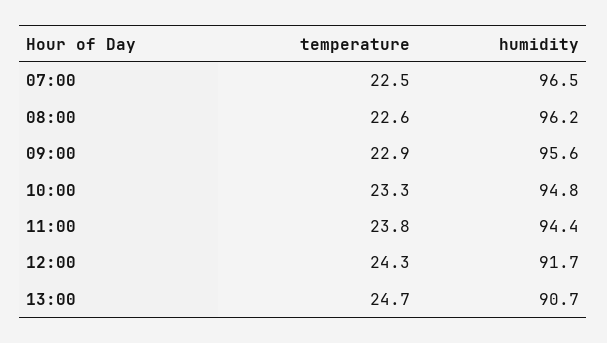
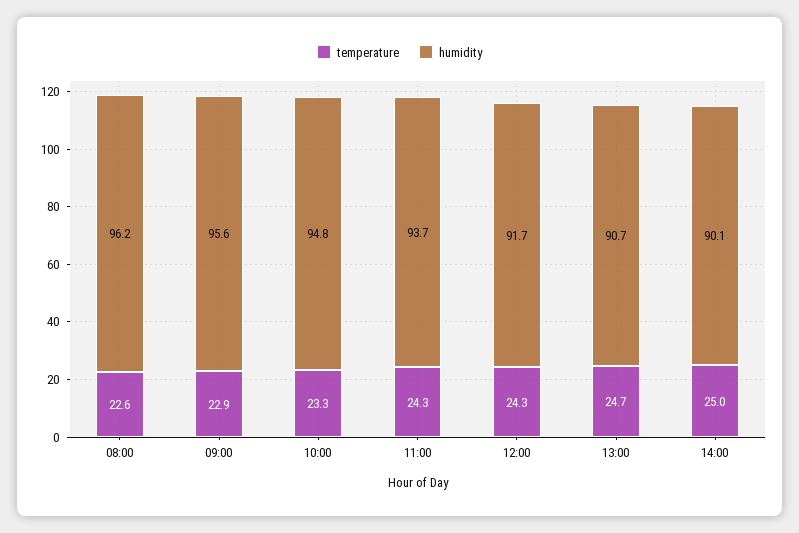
temperature, 07:00: 22.5 -> none
humidity, 07:00: 96.5 -> none
temperature, 11:00: 23.8 -> 24.3
humidity, 11:00: 94.4 -> 93.7
temperature, 14:00: none -> 25
humidity, 14:00: none -> 90.1

